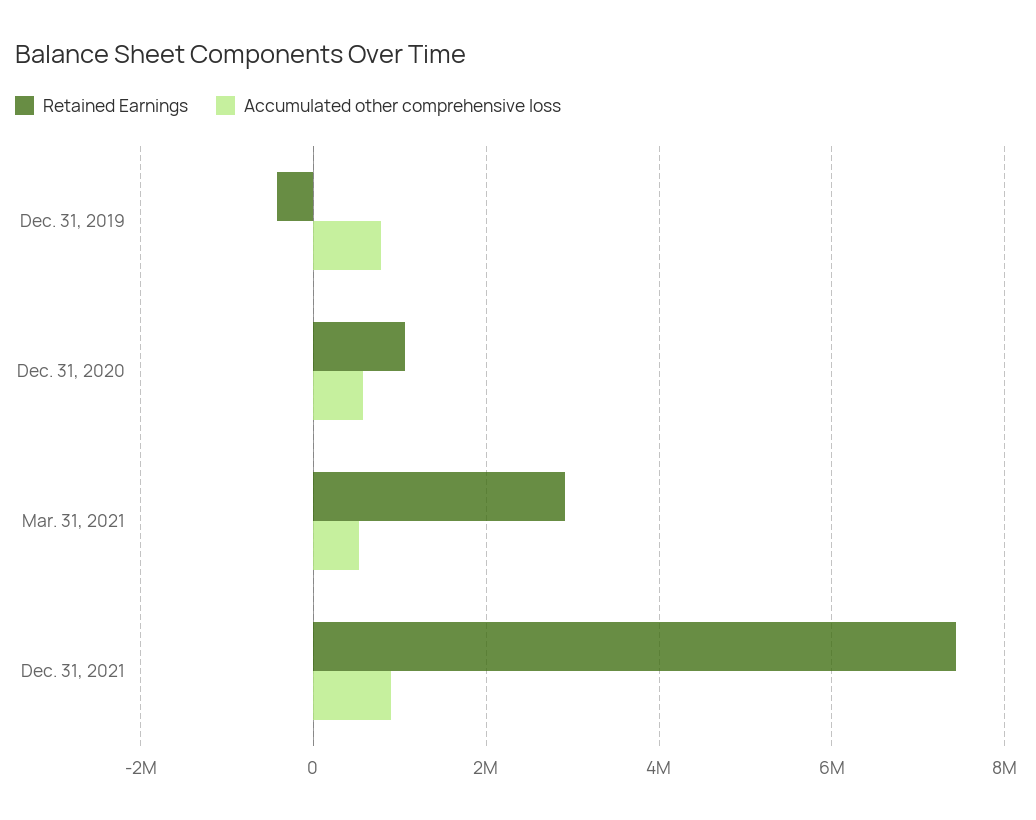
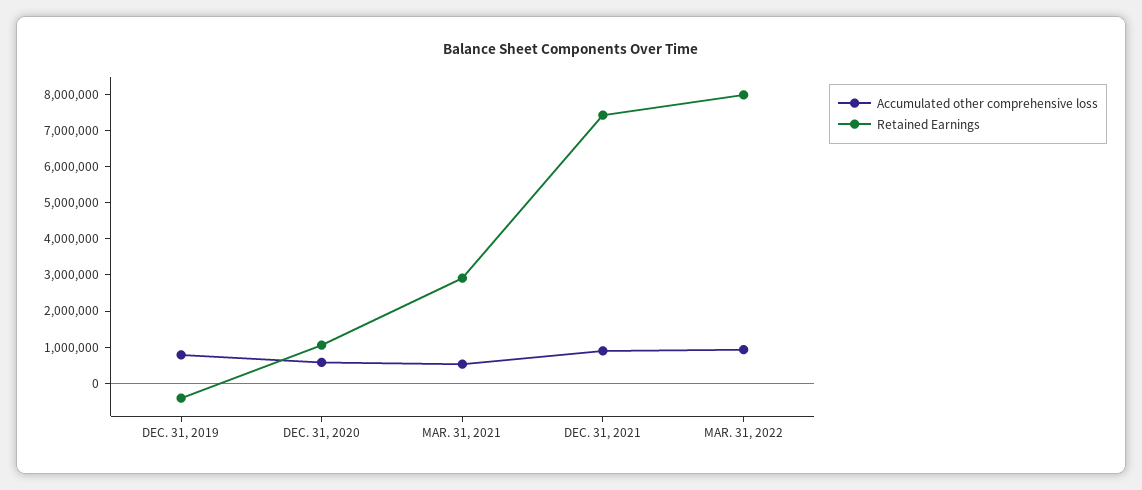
Accumulated other comprehensive loss, MAR. 31, 2022: none -> 1000000
Retained Earnings, MAR. 31, 2022: none -> 8000000

